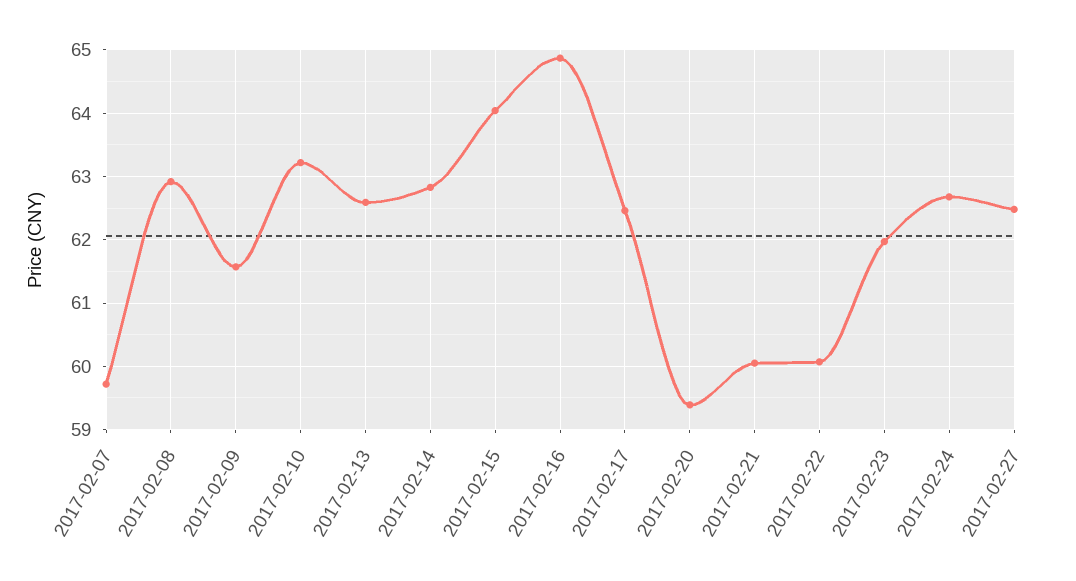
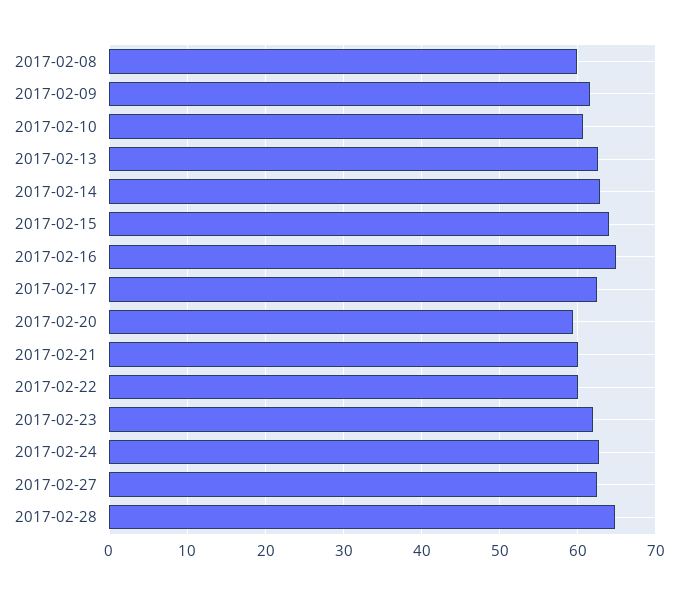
2017-02-07: 59.7 -> none
2017-02-08: 62.9 -> 60
2017-02-10: 63.2 -> 61
2017-02-28: none -> 65

